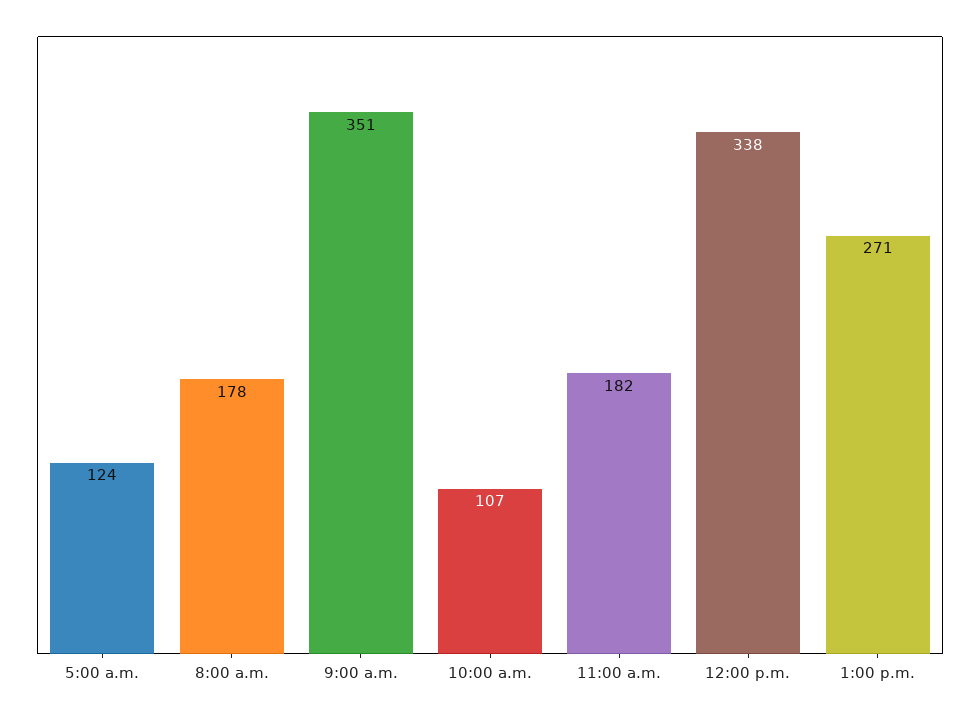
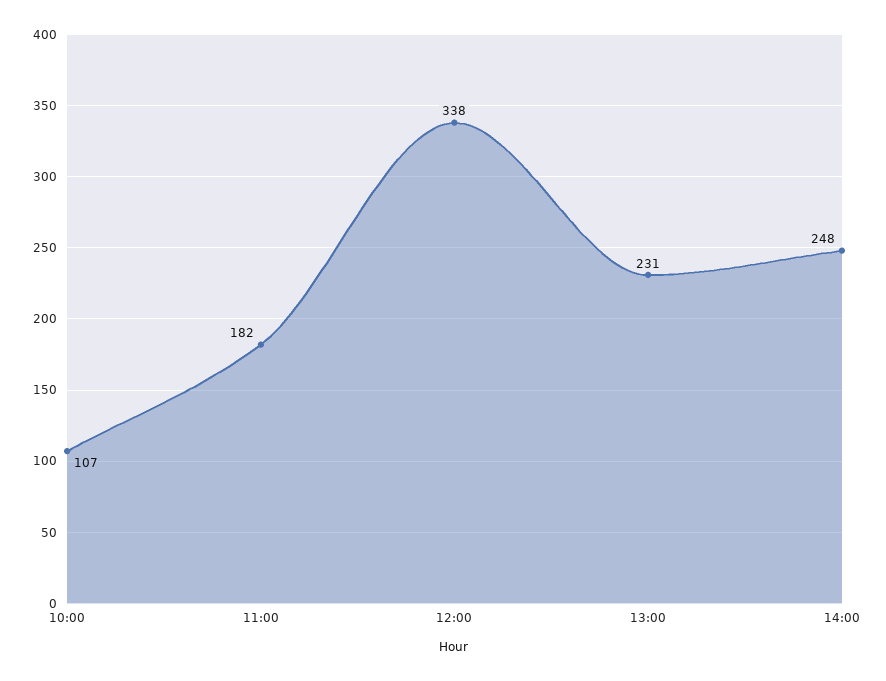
5:00 a.m.: 124 -> none
8:00 a.m.: 178 -> none
9:00 a.m.: 351 -> none
1:00 p.m.: 271 -> 231
14:00: none -> 248

